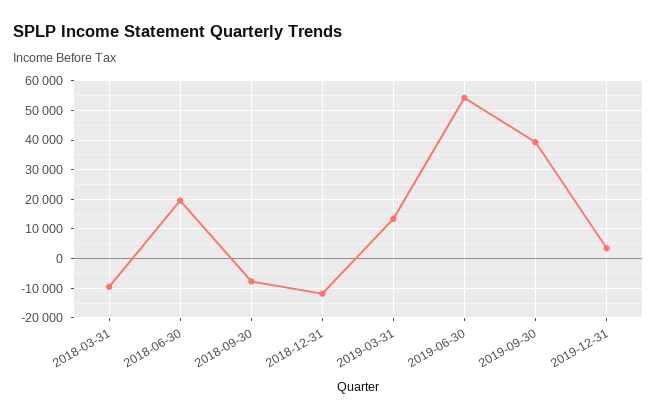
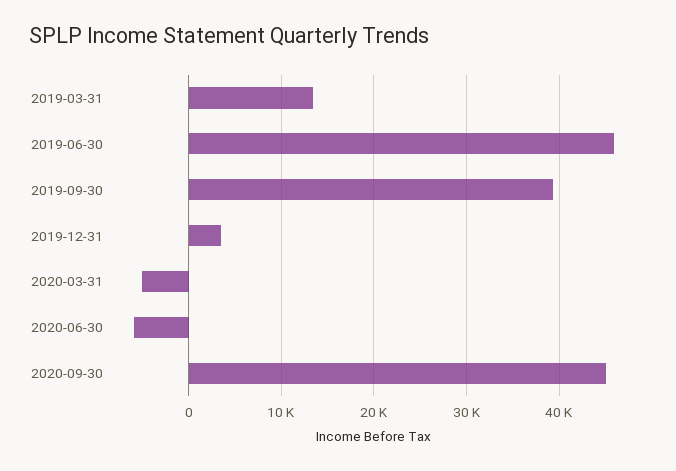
2018-03-31: -10000 -> none
2018-06-30: 20000 -> none
2018-09-30: -7500 -> none
2018-12-31: -12500 -> none
2019-06-30: 55000 -> 46000
2020-03-31: none -> -5000
2020-06-30: none -> -6000
2020-09-30: none -> 45000

